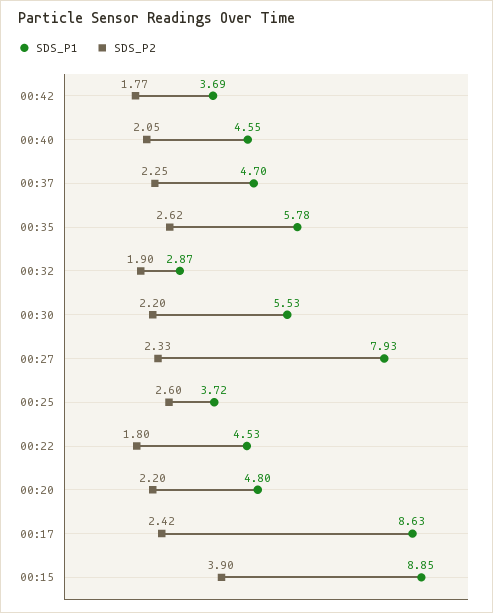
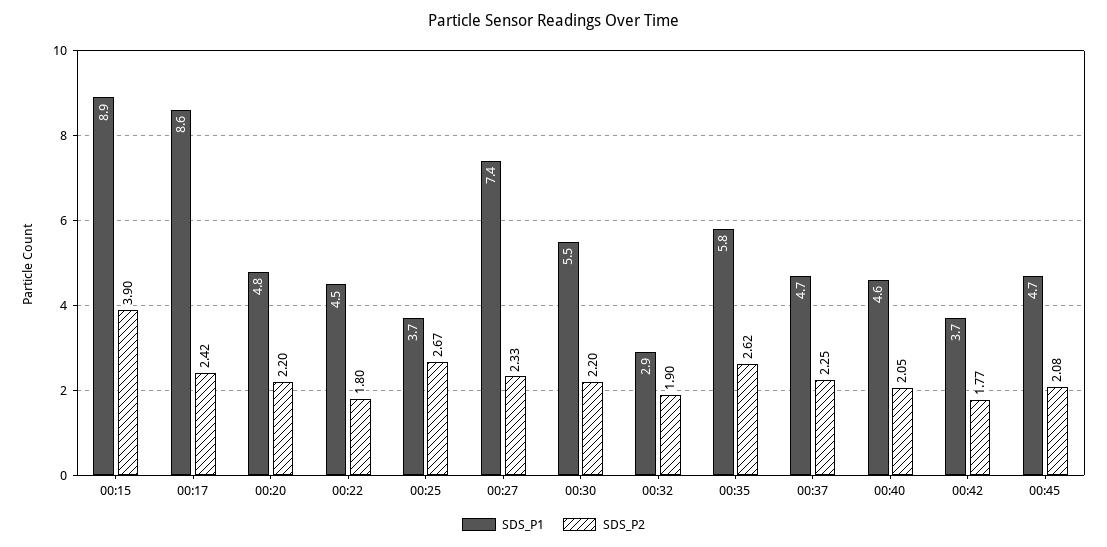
SDS_P1, 00:27: 7.93 -> 7.4
SDS_P2, 00:25: 2.6 -> 2.67
SDS_P1, 00:45: none -> 4.7
SDS_P2, 00:45: none -> 2.08

